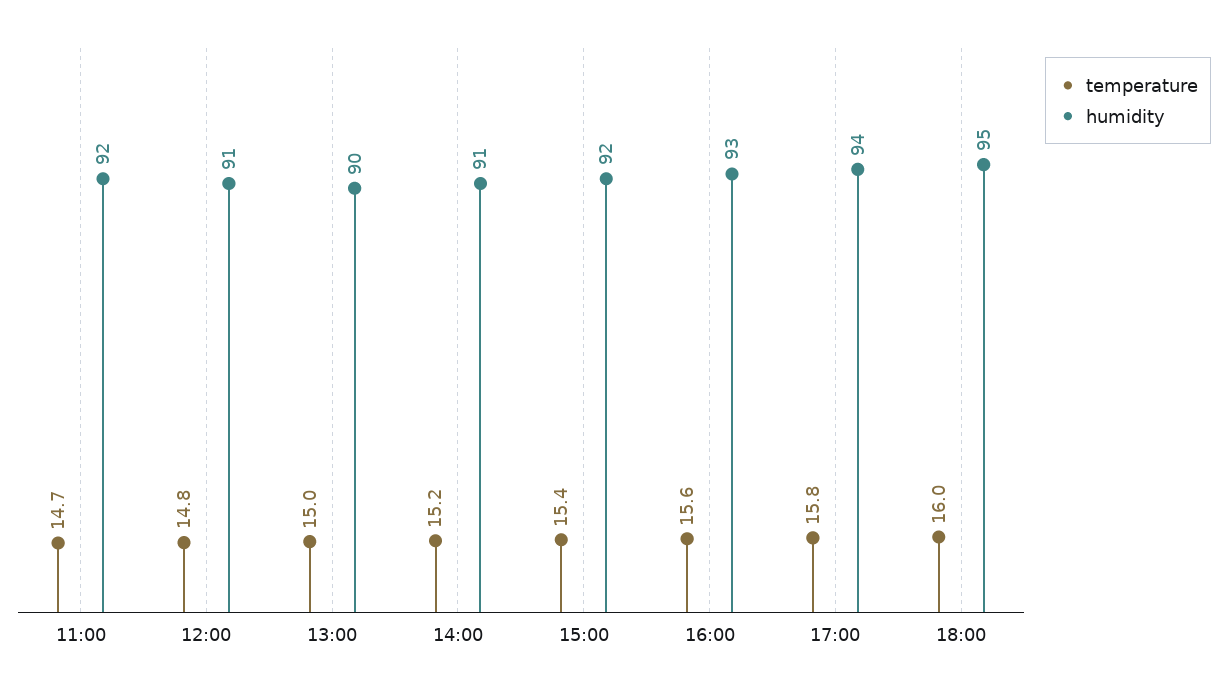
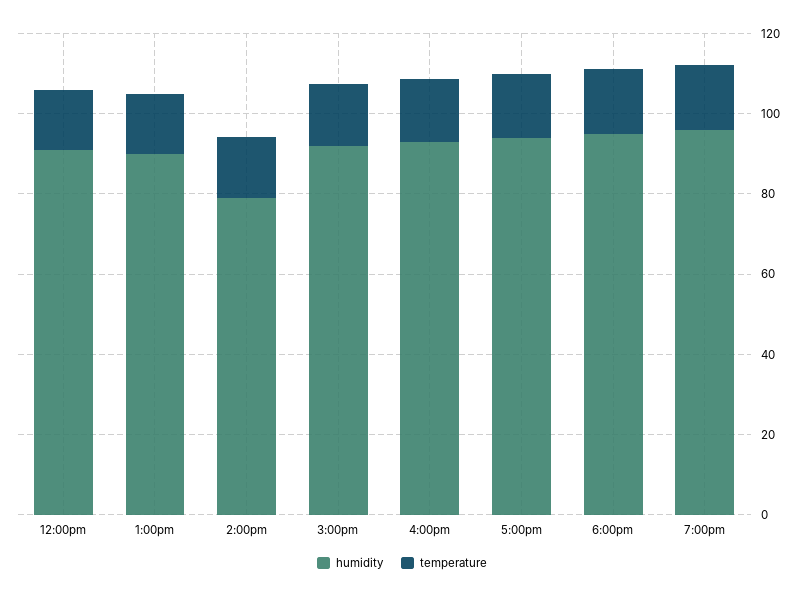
temperature, 11:00: 14.7 -> none
humidity, 11:00: 92 -> none
humidity, 14:00: 91 -> 80
humidity, 7:00pm: none -> 95
temperature, 7:00pm: none -> 15

